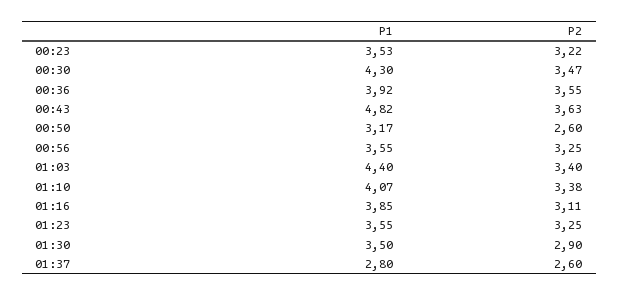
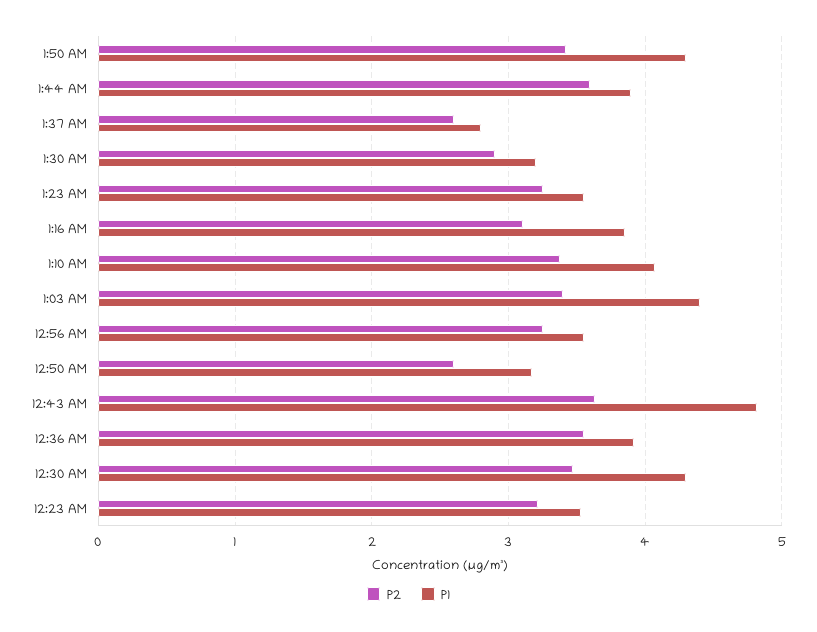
P1, 01:30: 3.5 -> 3.2
P2, 1:50 AM: none -> 3.4
P1, 1:50 AM: none -> 4.3
P2, 1:44 AM: none -> 3.6
P1, 1:44 AM: none -> 3.9

